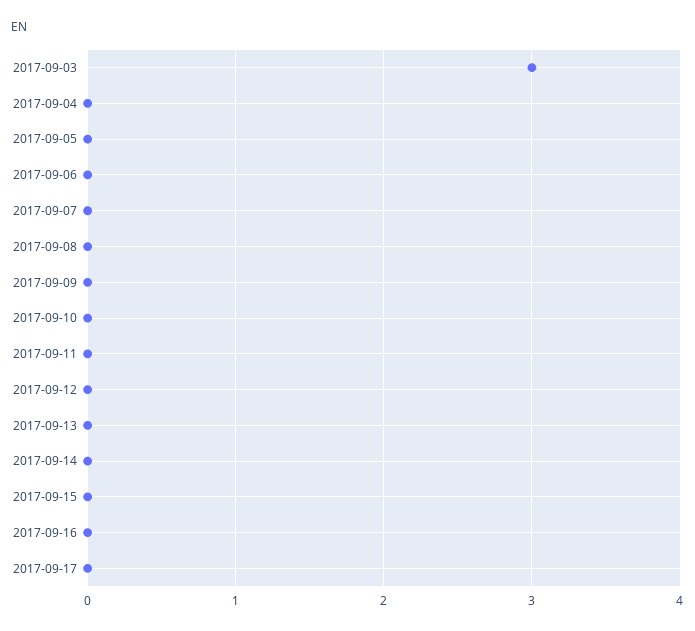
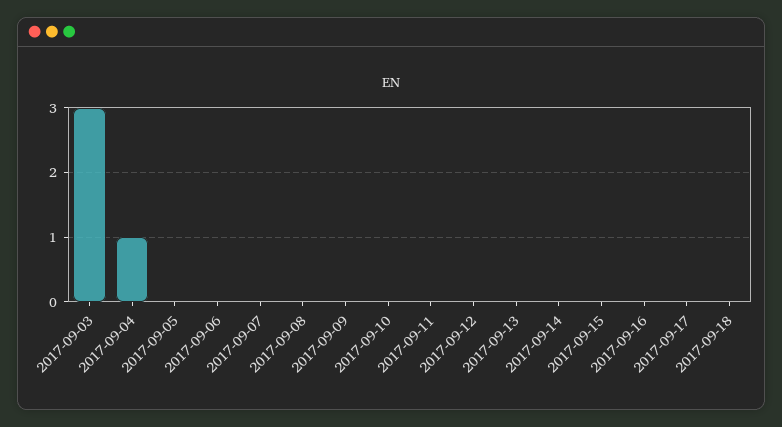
2017-09-04: 0 -> 1
2017-09-18: none -> 0

